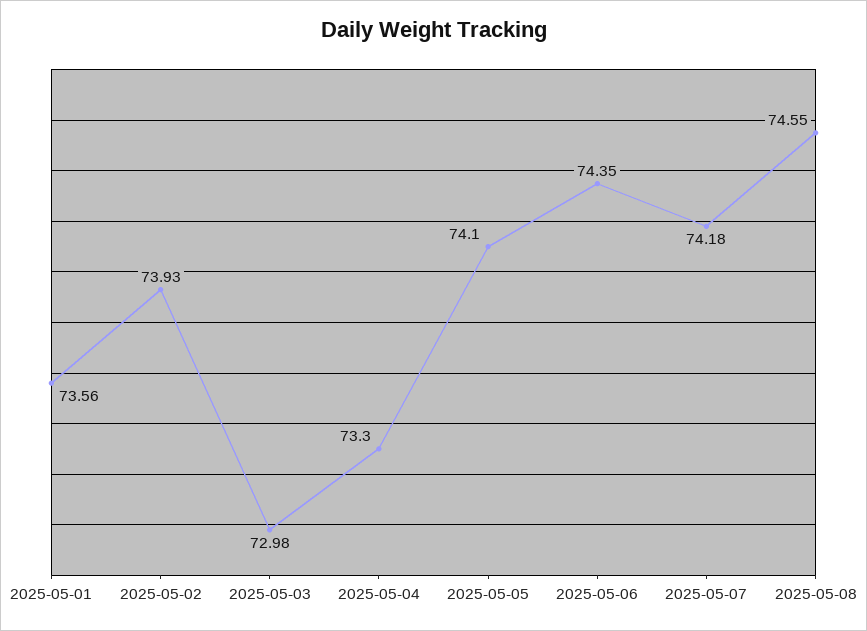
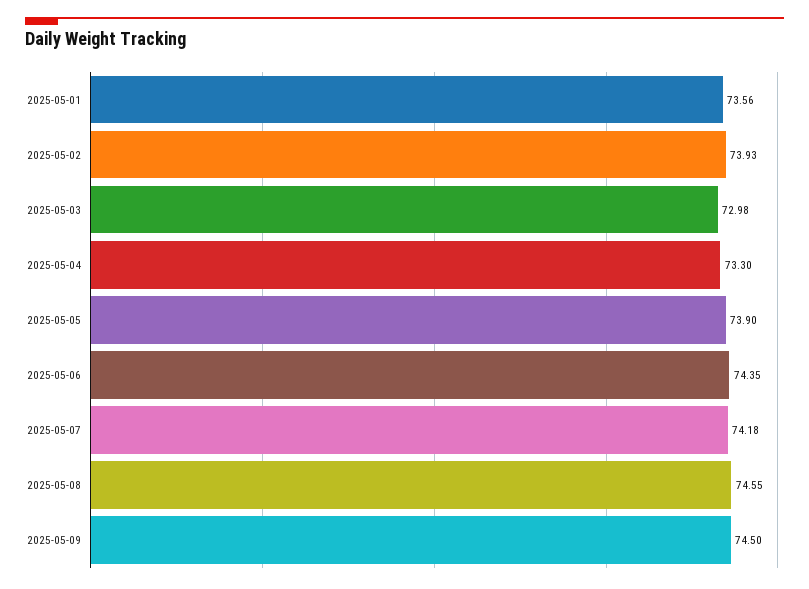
2025-05-05: 74.1 -> 73.9
2025-05-09: none -> 74.5

